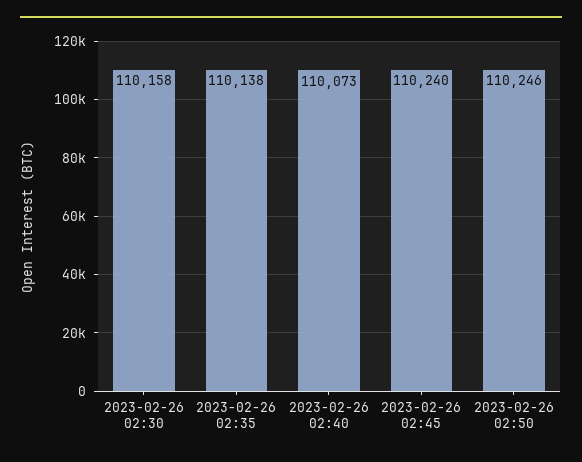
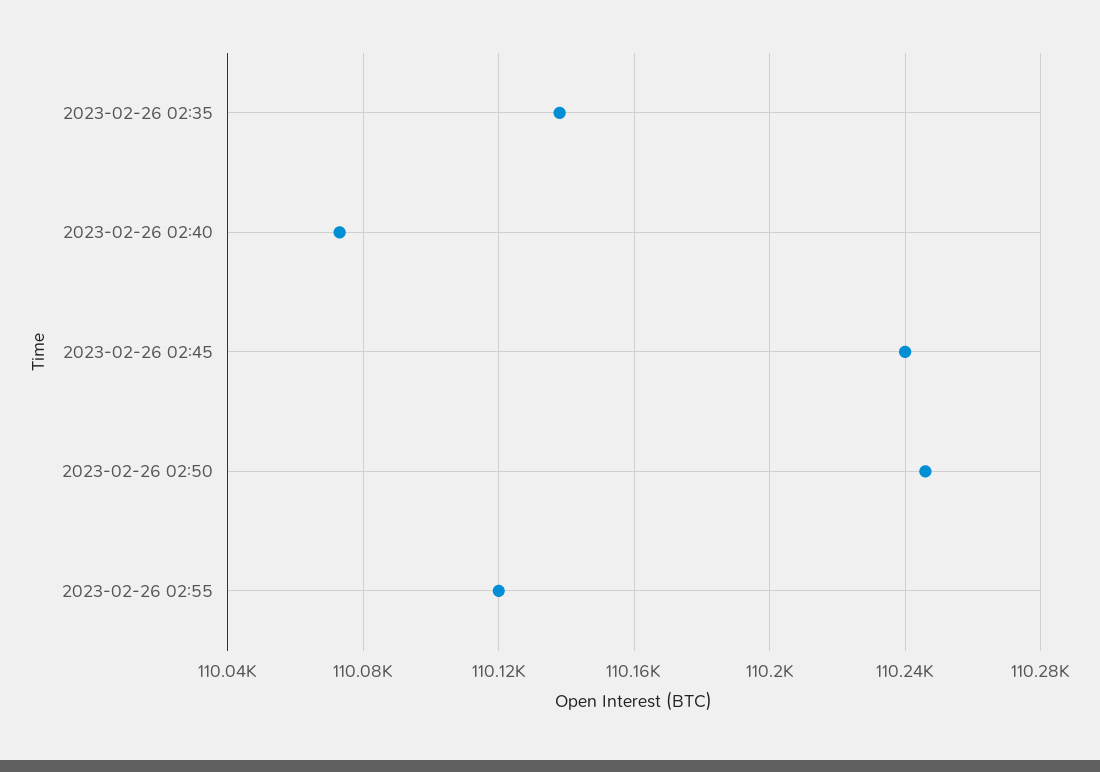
2023-02-26 02:30: 110158 -> none
2023-02-26 02:55: none -> 110120

